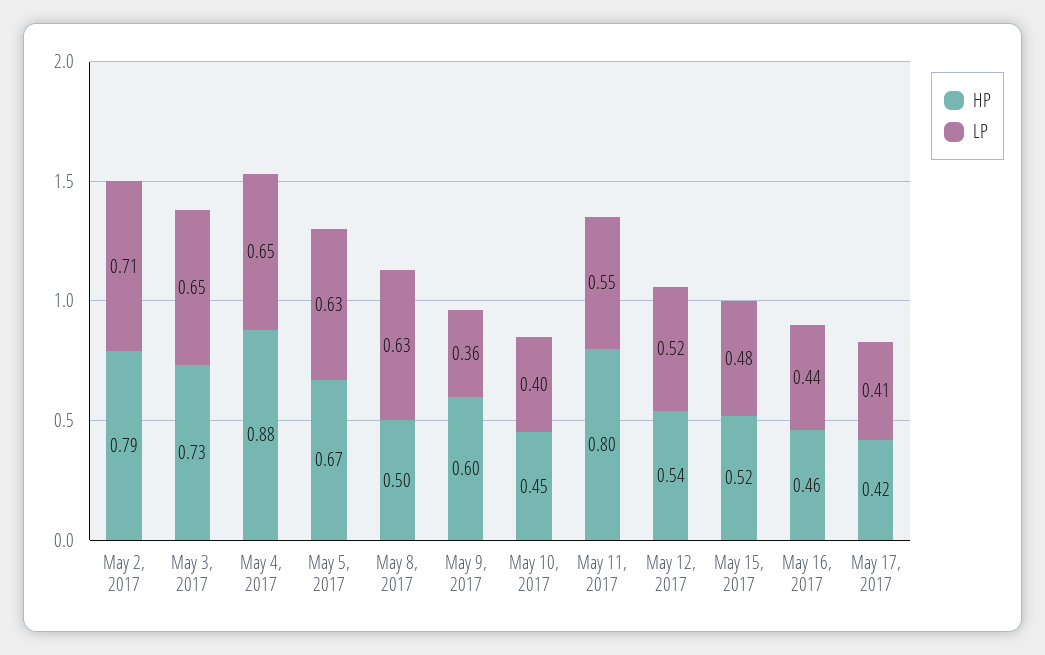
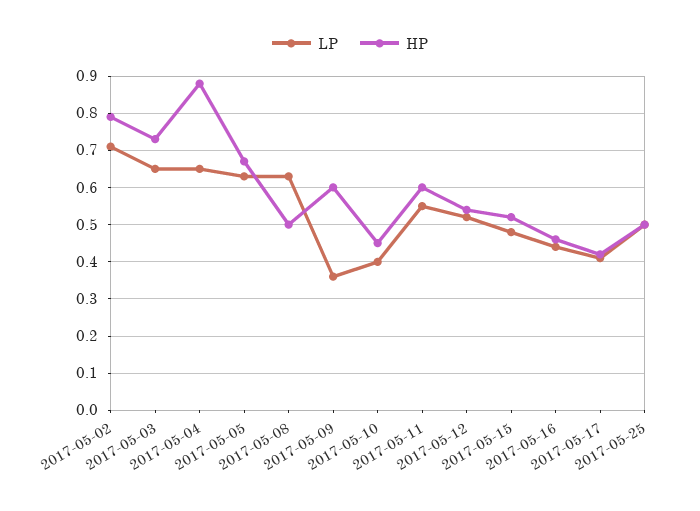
HP, May 11, 2017: 0.8 -> 0.6
LP, 2017-05-25: none -> 0.5
HP, 2017-05-25: none -> 0.5

